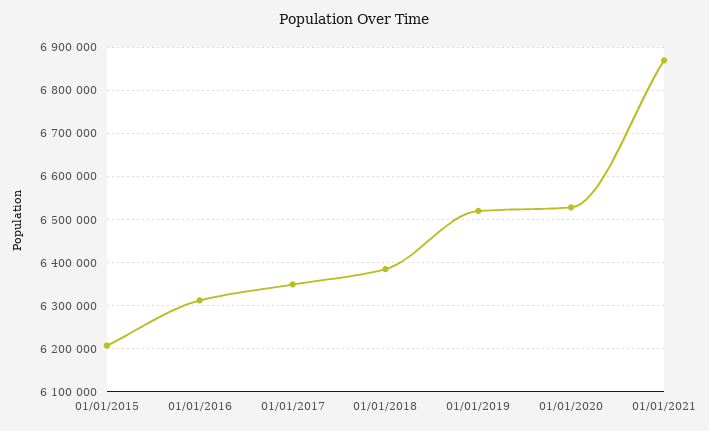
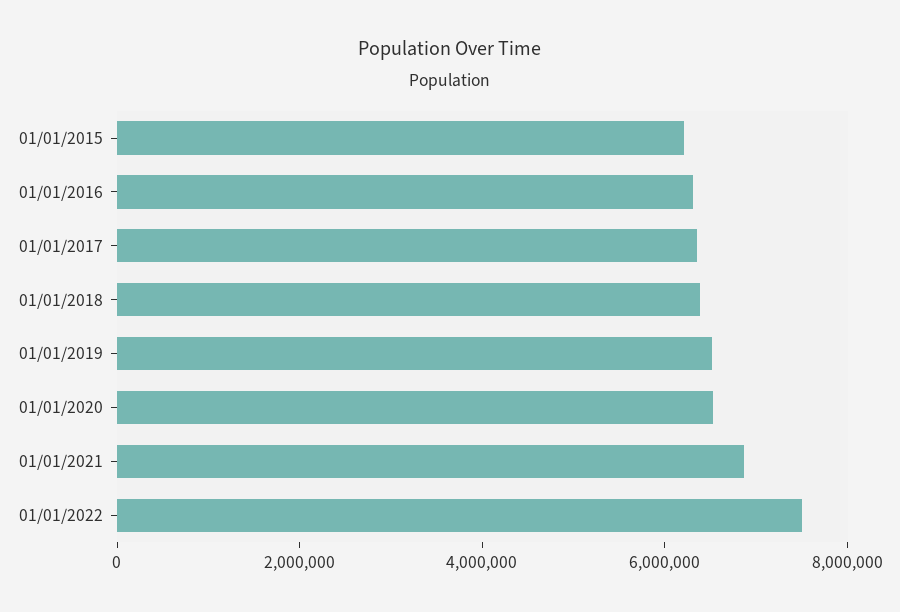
01/01/2022: none -> 7500000

